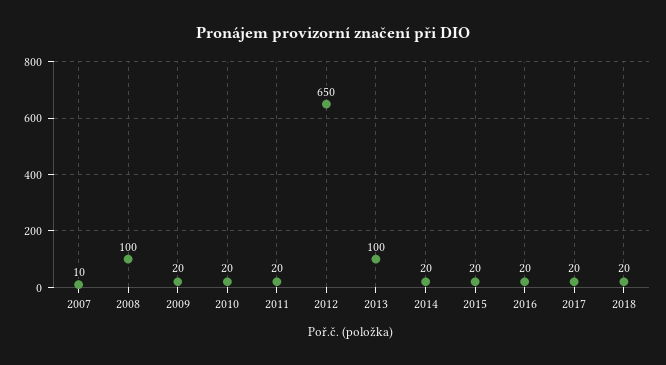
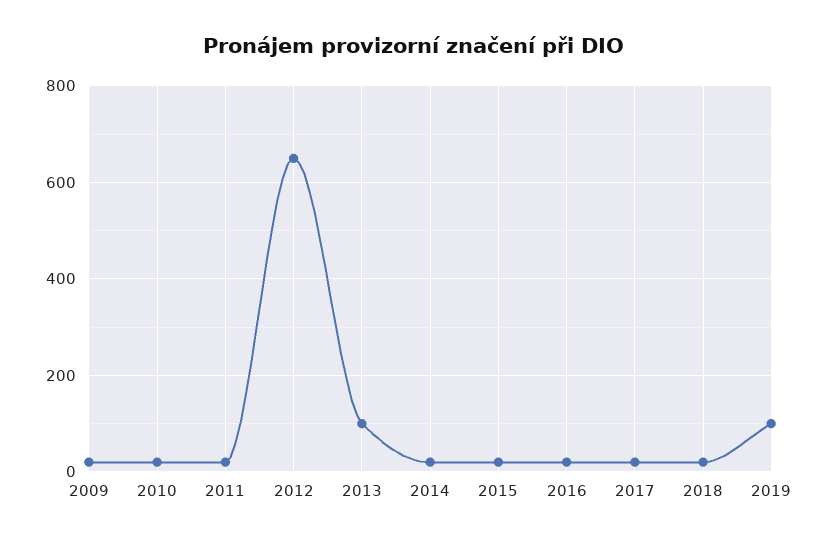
2007: 10 -> none
2008: 100 -> none
2019: none -> 100

